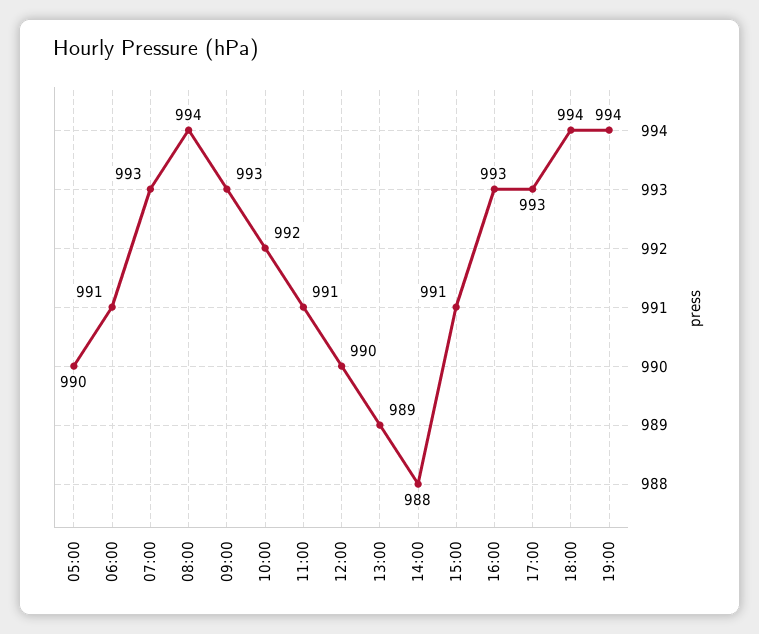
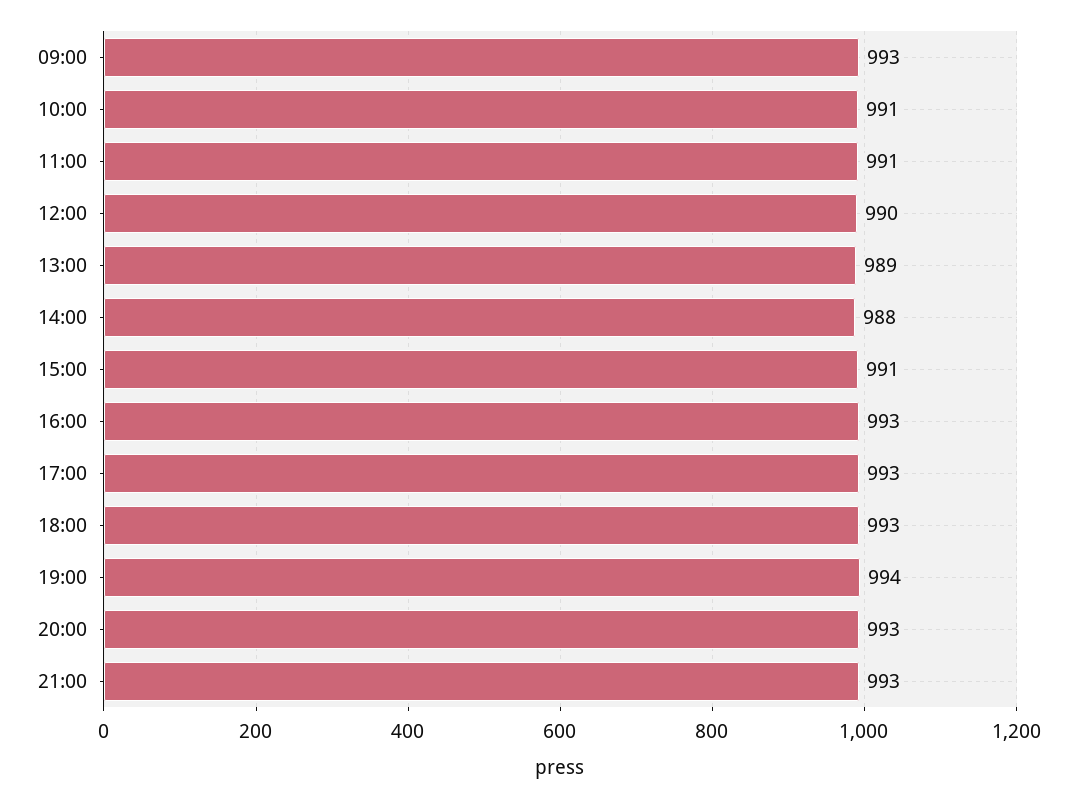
05:00: 990 -> none
06:00: 991 -> none
07:00: 993 -> none
08:00: 994 -> none
10:00: 992 -> 991
18:00: 994 -> 993
20:00: none -> 993
21:00: none -> 993

